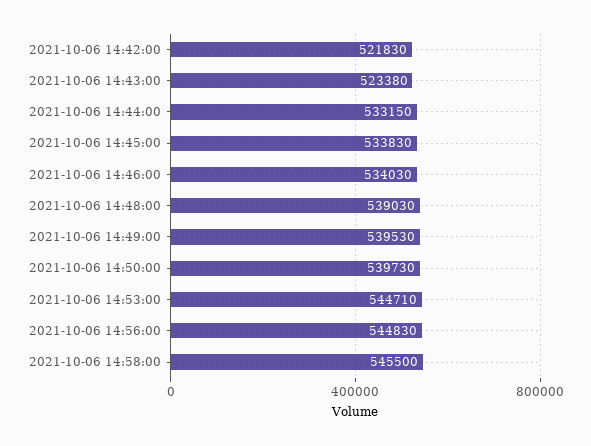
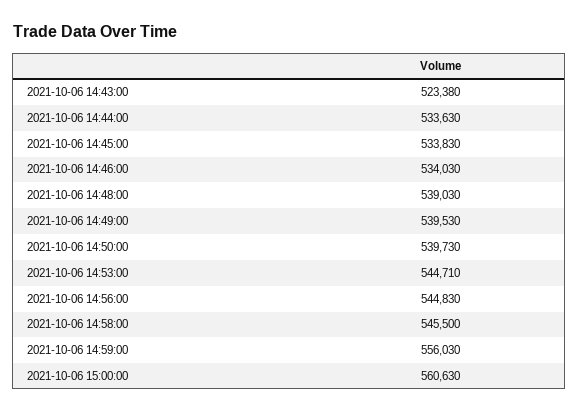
2021-10-06 14:42:00: 521830 -> none
2021-10-06 14:44:00: 533150 -> 533630
2021-10-06 14:59:00: none -> 556030
2021-10-06 15:00:00: none -> 560630

